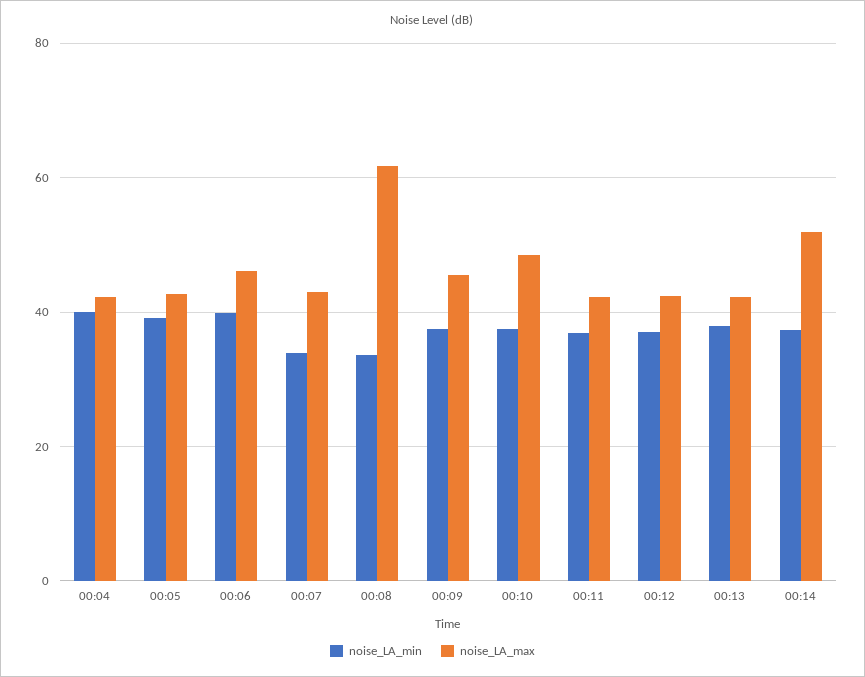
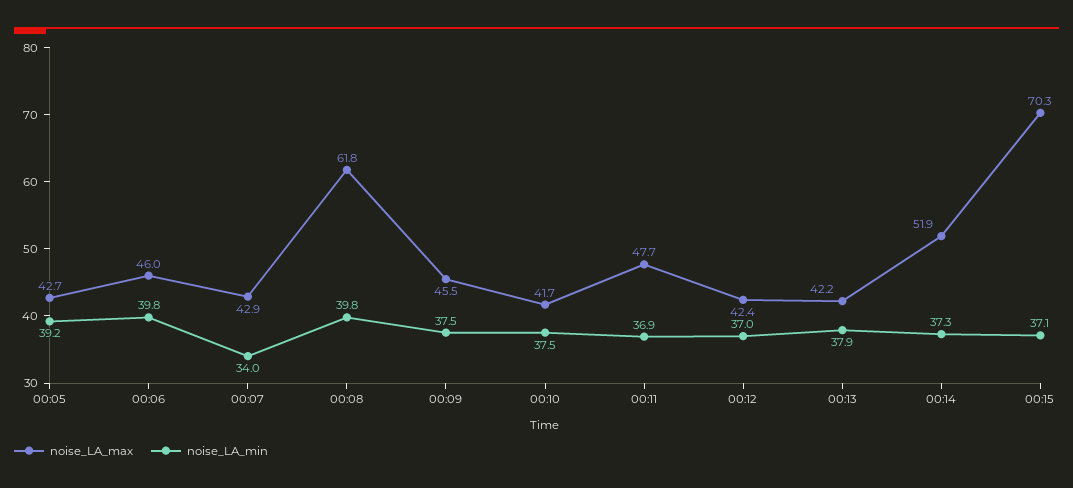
noise_LA_min, 00:04: 40 -> none
noise_LA_max, 00:04: 42 -> none
noise_LA_min, 00:08: 34 -> 39.8
noise_LA_max, 00:10: 48 -> 41.7
noise_LA_max, 00:11: 42 -> 47.7
noise_LA_max, 00:15: none -> 70.3
noise_LA_min, 00:15: none -> 37.1

